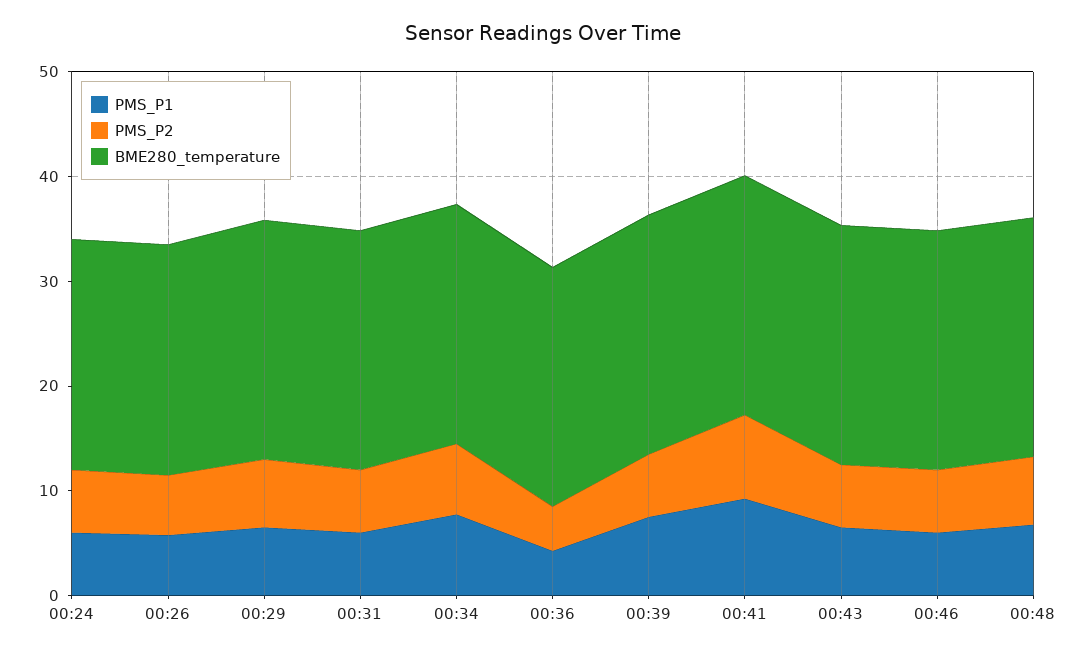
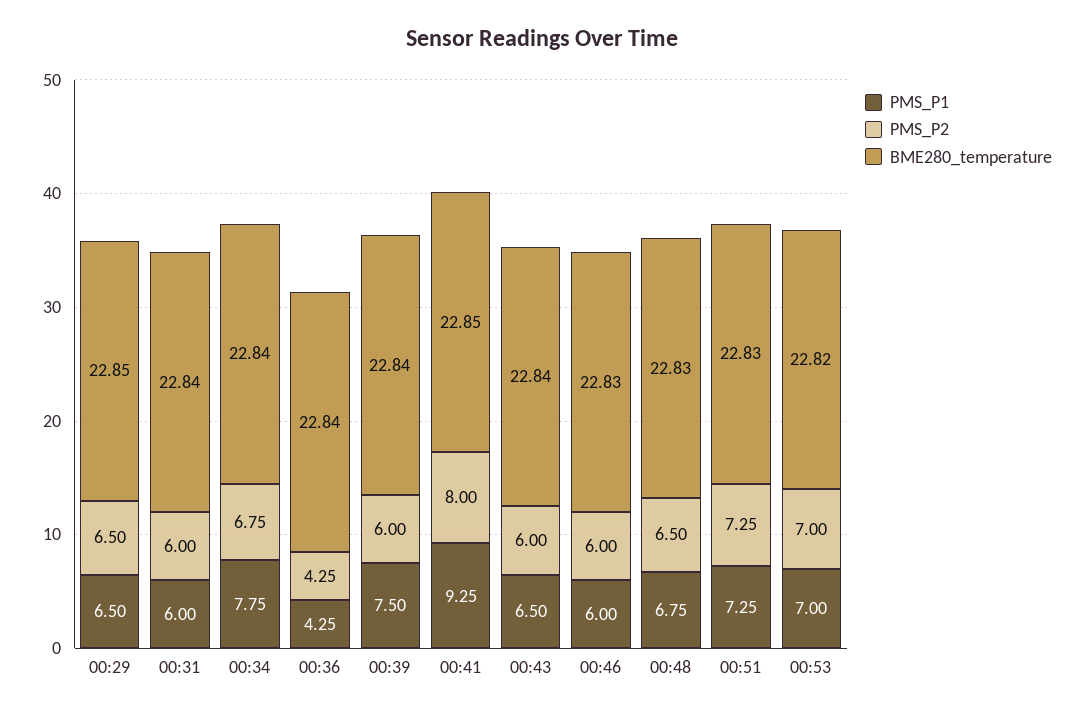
PMS_P1, 00:24: 6 -> none
PMS_P2, 00:24: 6 -> none
BME280_temperature, 00:24: 22 -> none
PMS_P1, 00:26: 6 -> none
PMS_P2, 00:26: 6 -> none
BME280_temperature, 00:26: 22 -> none
PMS_P1, 00:51: none -> 7.25
PMS_P2, 00:51: none -> 7.25
BME280_temperature, 00:51: none -> 22.83
PMS_P1, 00:53: none -> 7
PMS_P2, 00:53: none -> 7
BME280_temperature, 00:53: none -> 22.82

